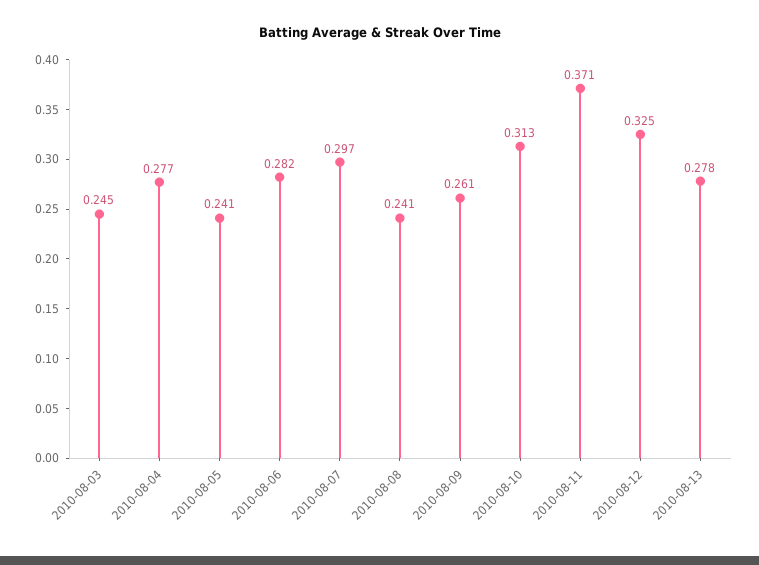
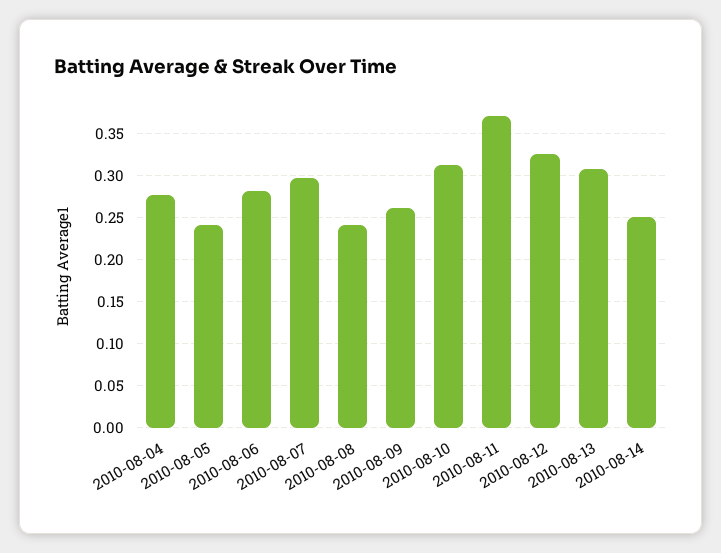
2010-08-03: 0.245 -> none
2010-08-13: 0.278 -> 0.31
2010-08-14: none -> 0.25

